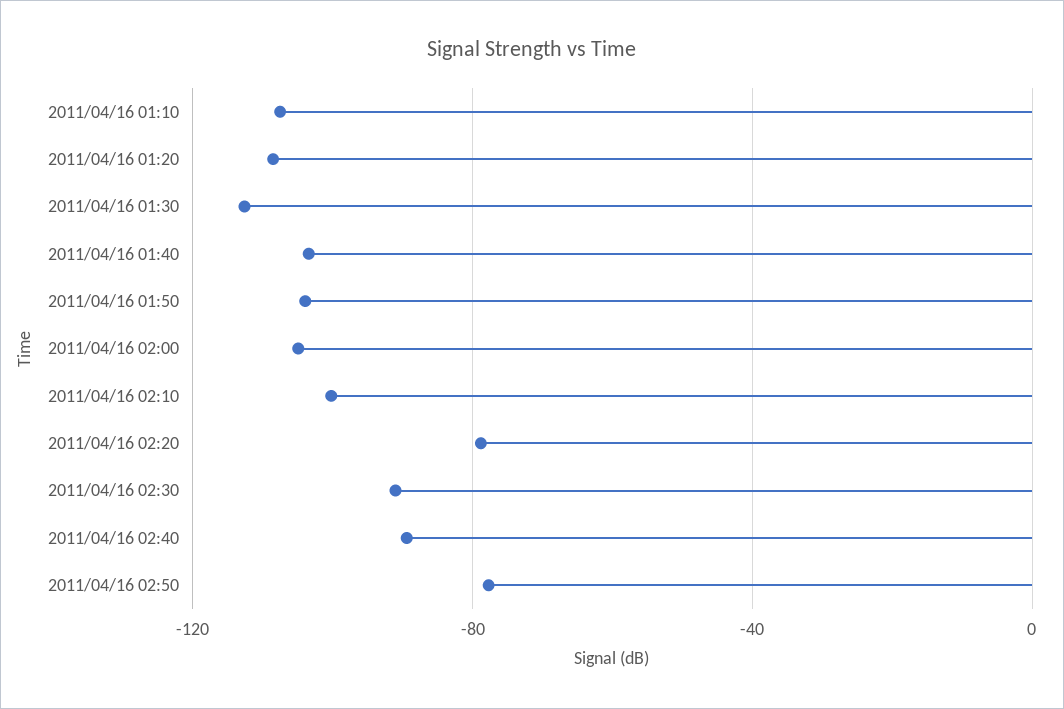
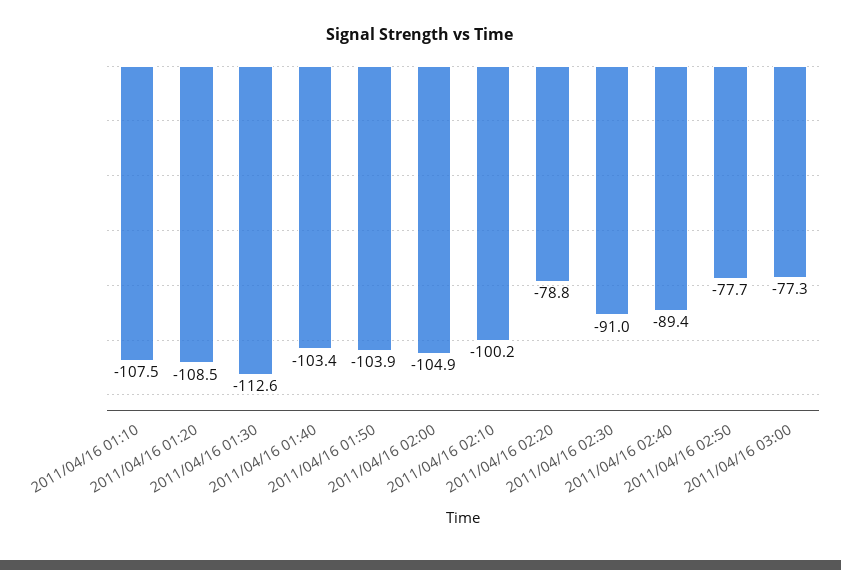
2011/04/16 03:00: none -> -77.3

